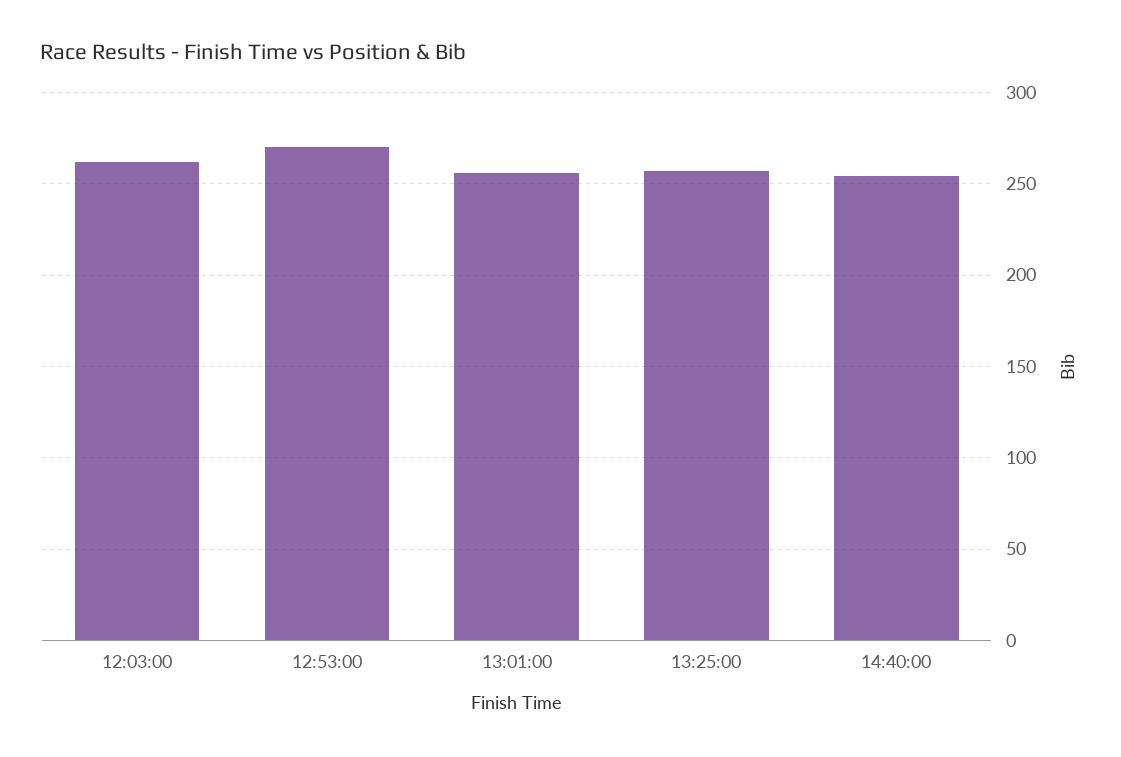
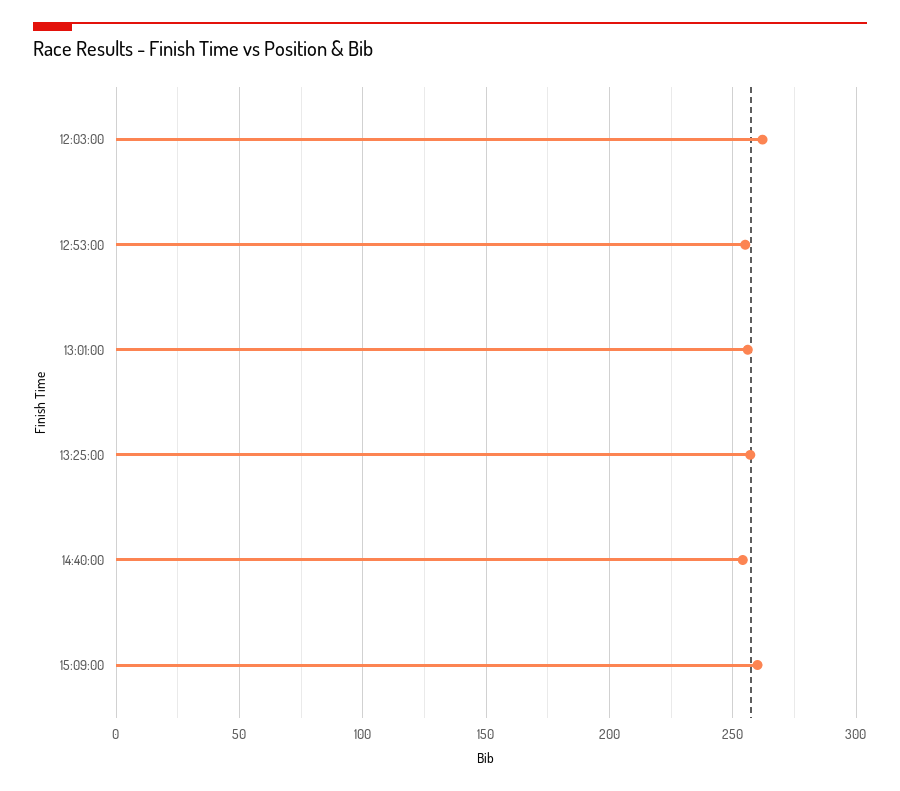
12:53:00: 270 -> 255
15:09:00: none -> 260

